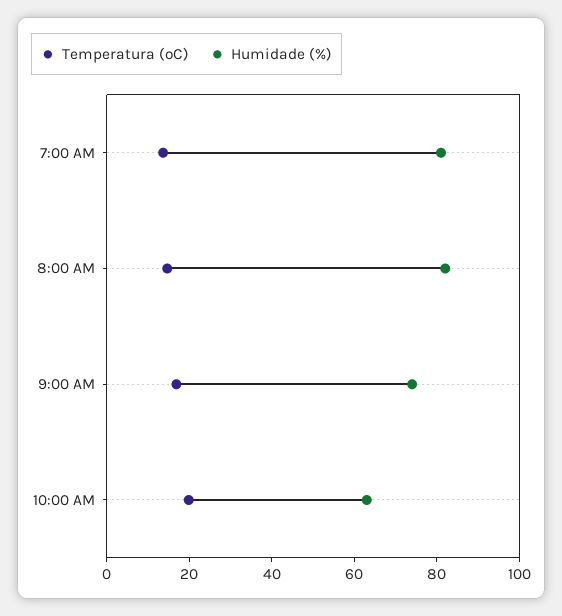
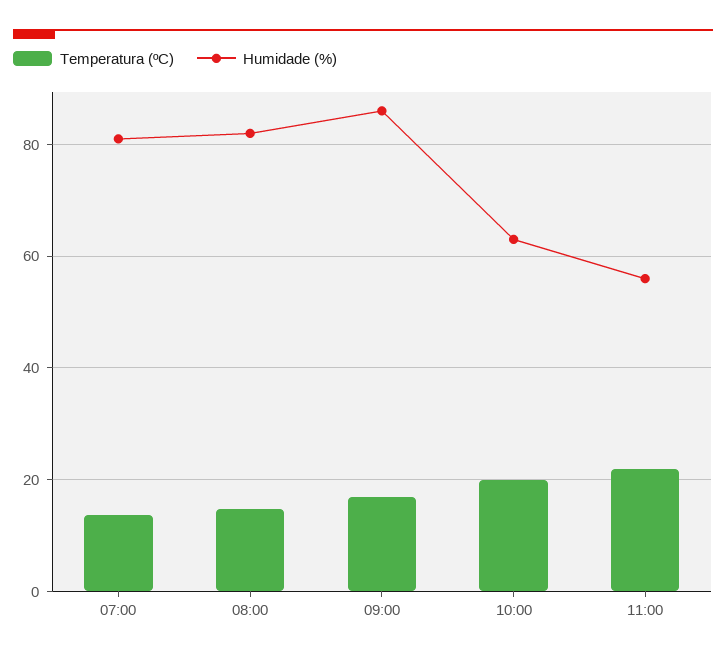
Humidade (%), 9:00 AM: 75 -> 86
Temperatura (ºC), 11:00: none -> 22
Humidade (%), 11:00: none -> 56

